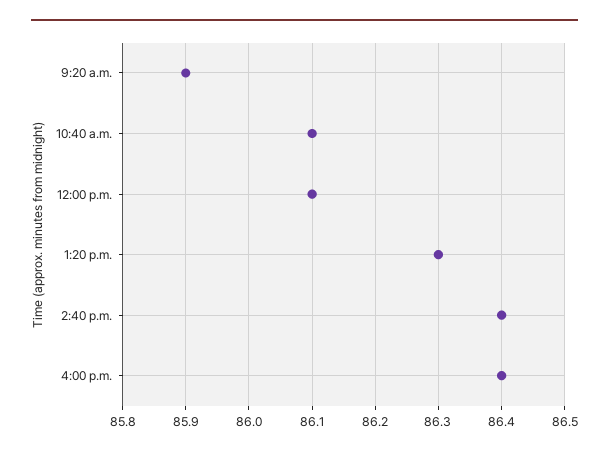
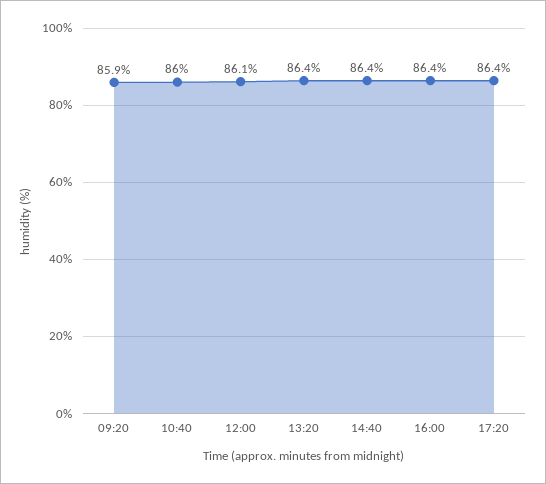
10:40 a.m.: 86.1 -> 86
1:20 p.m.: 86.3 -> 86.4
17:20: none -> 86.4

